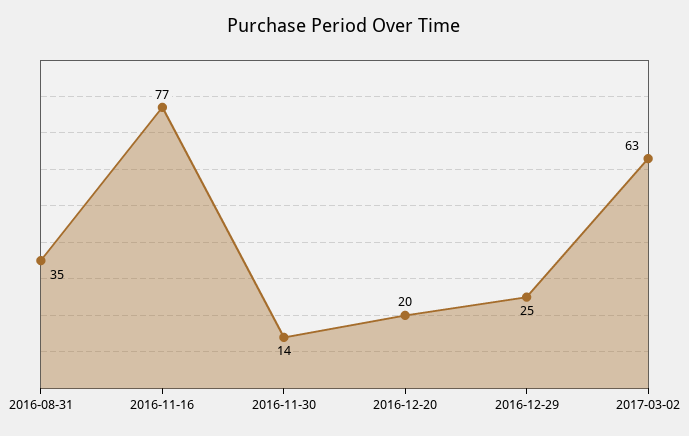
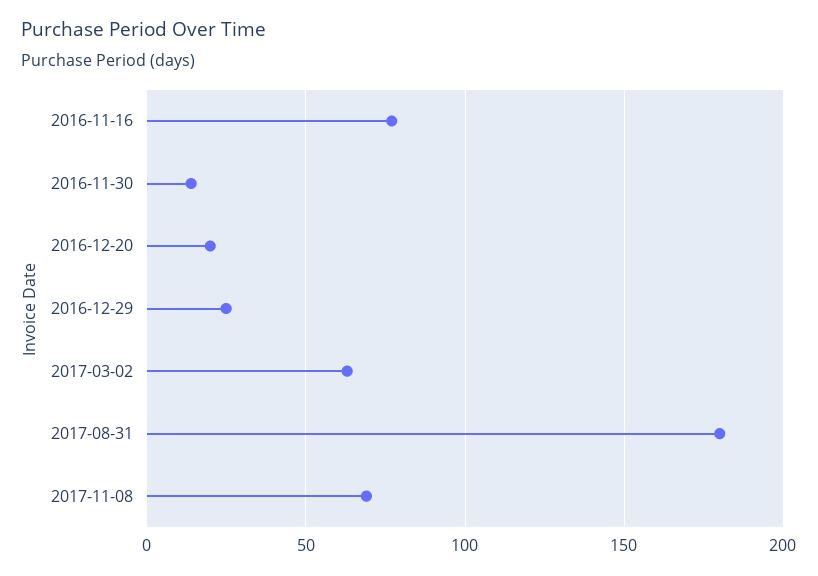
2016-08-31: 35 -> none
2017-08-31: none -> 180
2017-11-08: none -> 70

